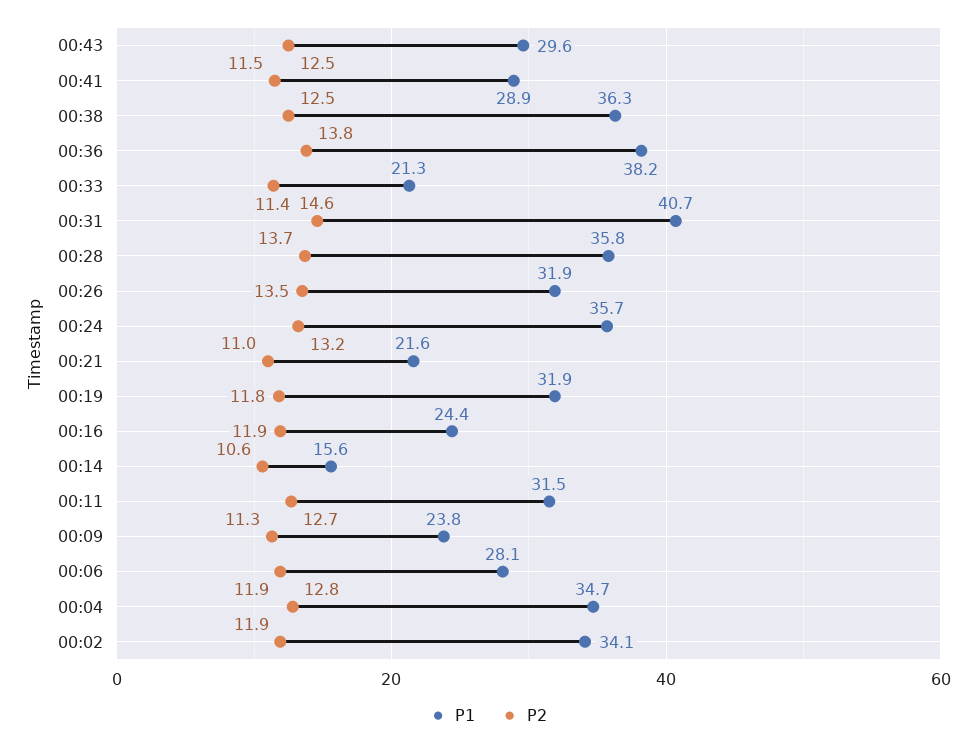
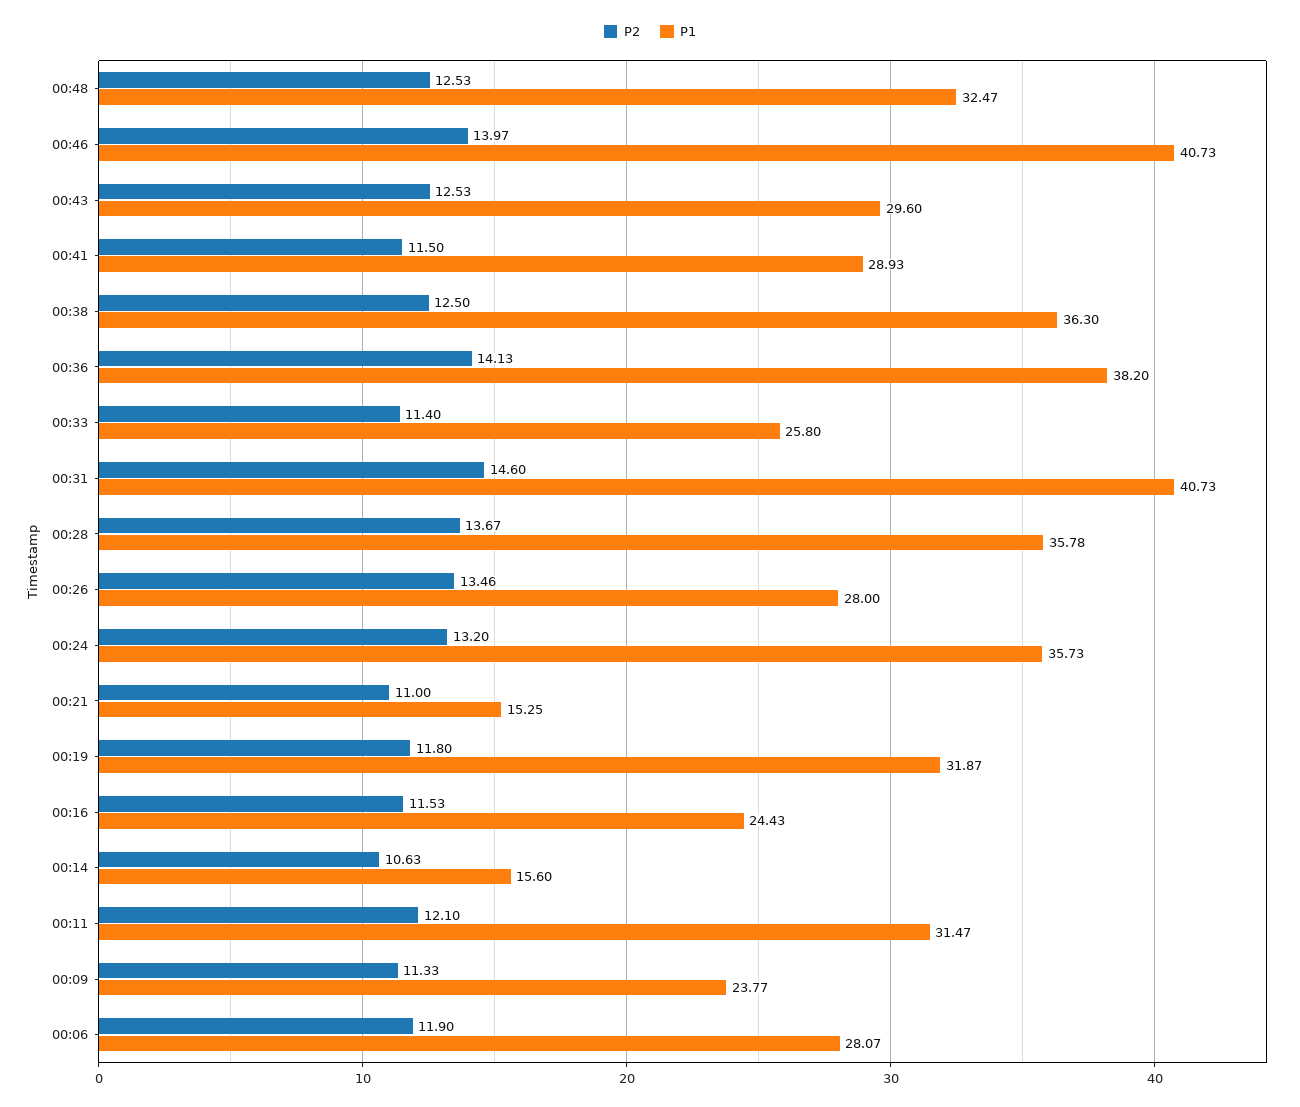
P2, 00:36: 13.8 -> 14.13
P1, 00:33: 21.3 -> 25.8
P1, 00:26: 31.9 -> 28
P1, 00:21: 21.6 -> 15.25
P2, 00:16: 11.9 -> 11.53
P2, 00:11: 12.7 -> 12.1
P1, 00:04: 34.7 -> none
P2, 00:04: 12.8 -> none
P1, 00:02: 34.1 -> none
P2, 00:02: 11.9 -> none
P2, 00:48: none -> 12.53
P1, 00:48: none -> 32.47
P2, 00:46: none -> 13.97
P1, 00:46: none -> 40.73

